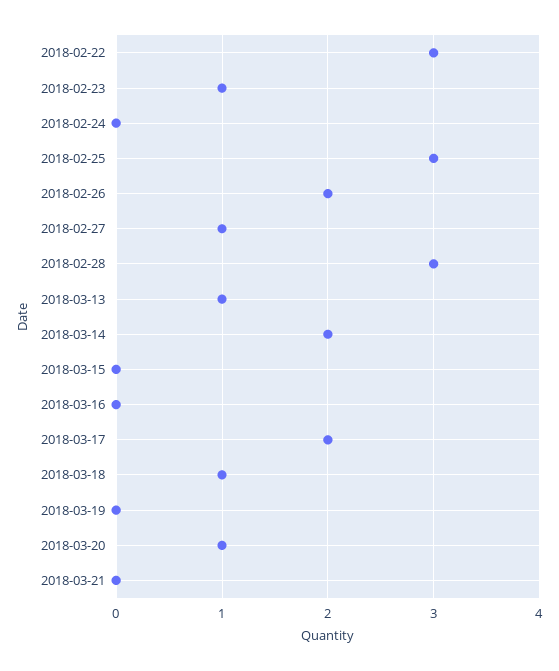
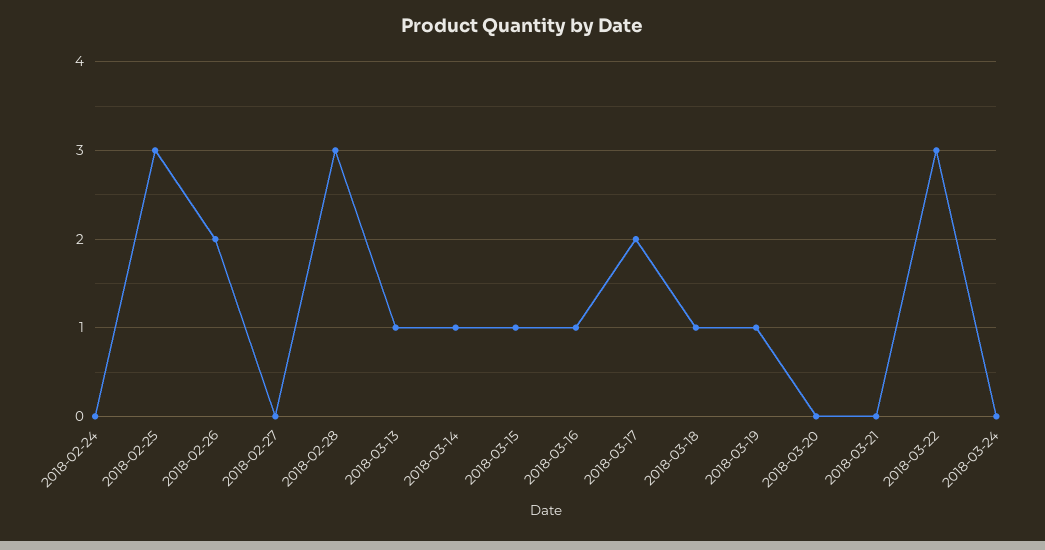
2018-02-22: 3 -> none
2018-02-23: 1 -> none
2018-02-27: 1 -> 0
2018-03-14: 2 -> 1
2018-03-15: 0 -> 1
2018-03-16: 0 -> 1
2018-03-19: 0 -> 1
2018-03-20: 1 -> 0
2018-03-22: none -> 3
2018-03-24: none -> 0

